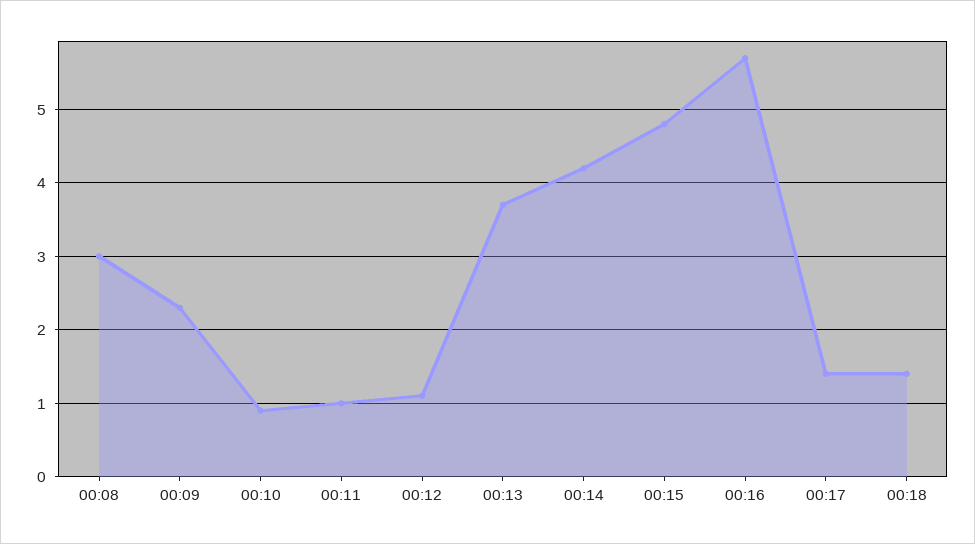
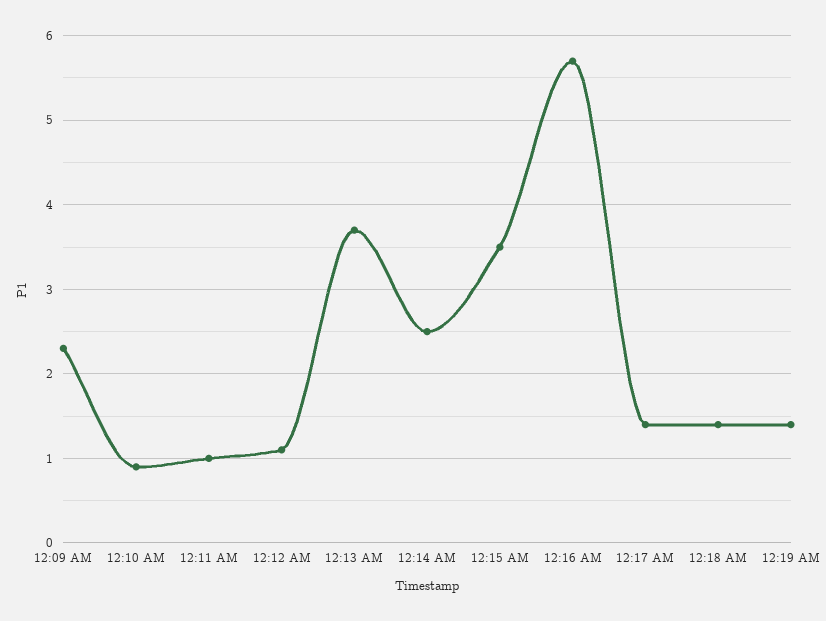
00:08: 3 -> none
00:14: 4.2 -> 2.5
00:15: 4.8 -> 3.5
12:19 AM: none -> 1.4

